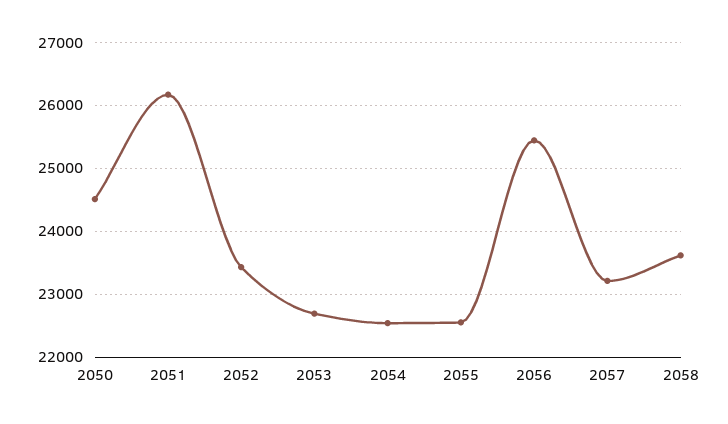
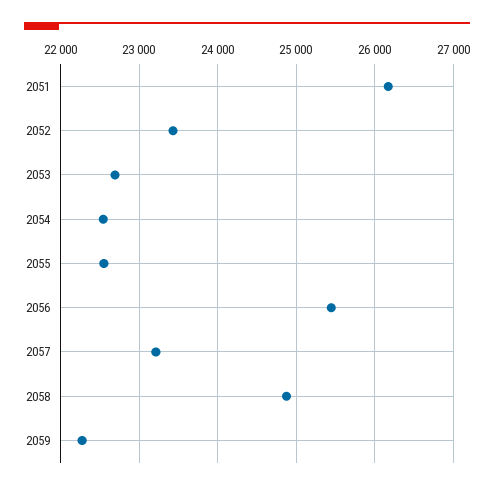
2050: 24500 -> none
2058: 23600 -> 24900
2059: none -> 22300

